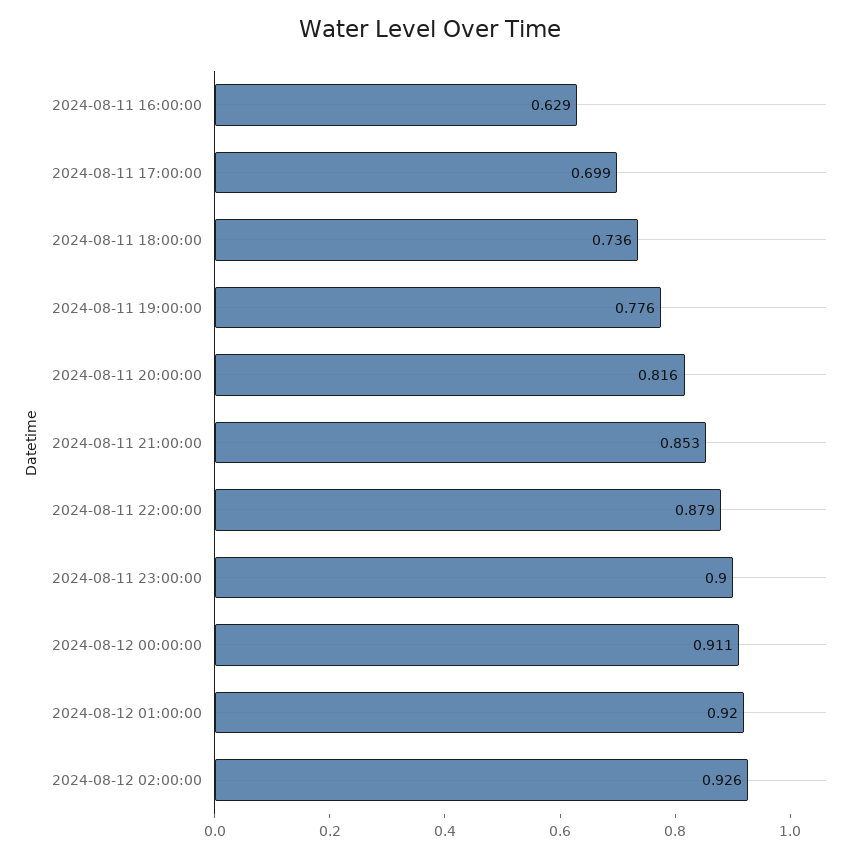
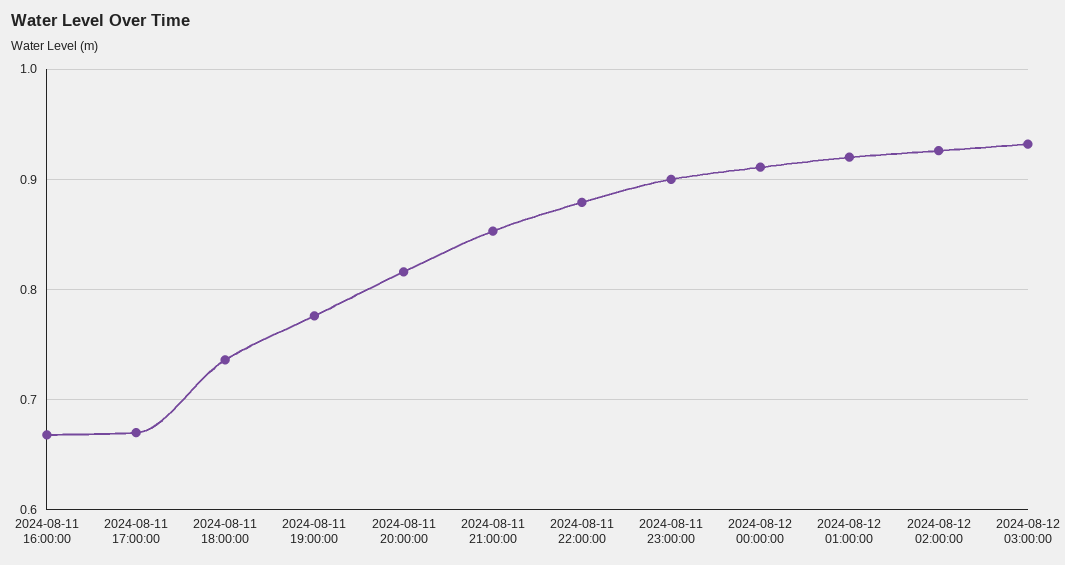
2024-08-11 16:00:00: 0.629 -> 0.67
2024-08-11 17:00:00: 0.699 -> 0.67
2024-08-12 03:00:00: none -> 0.93

